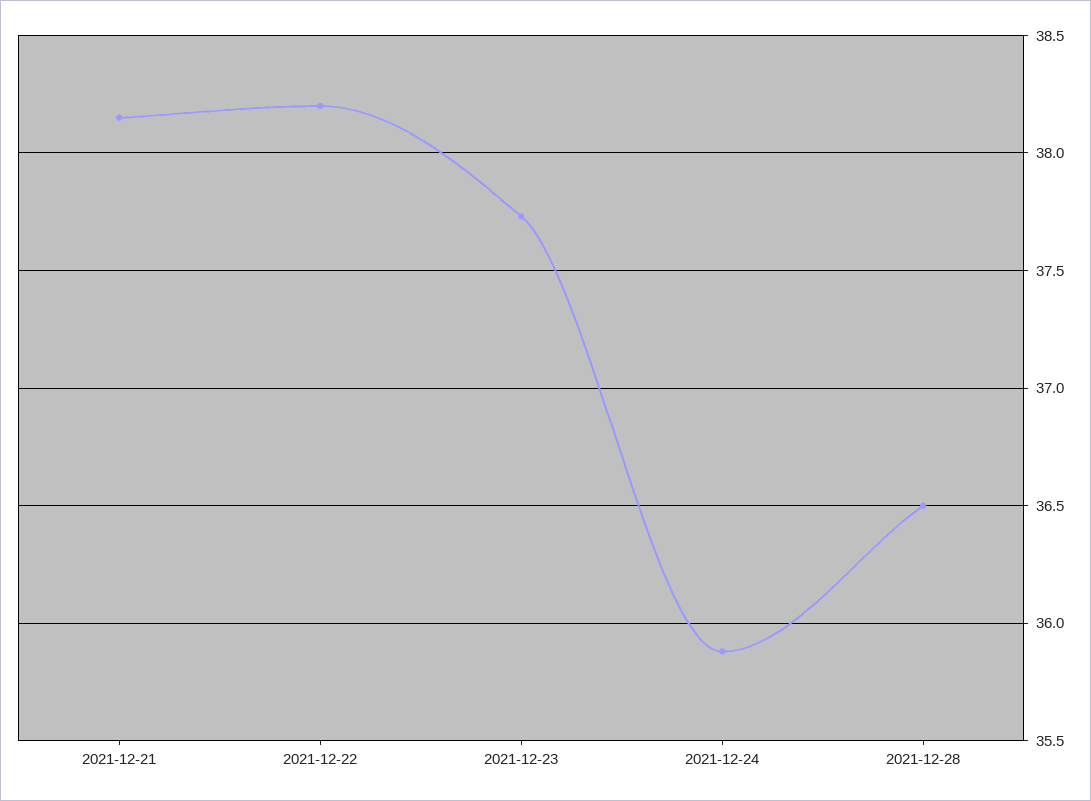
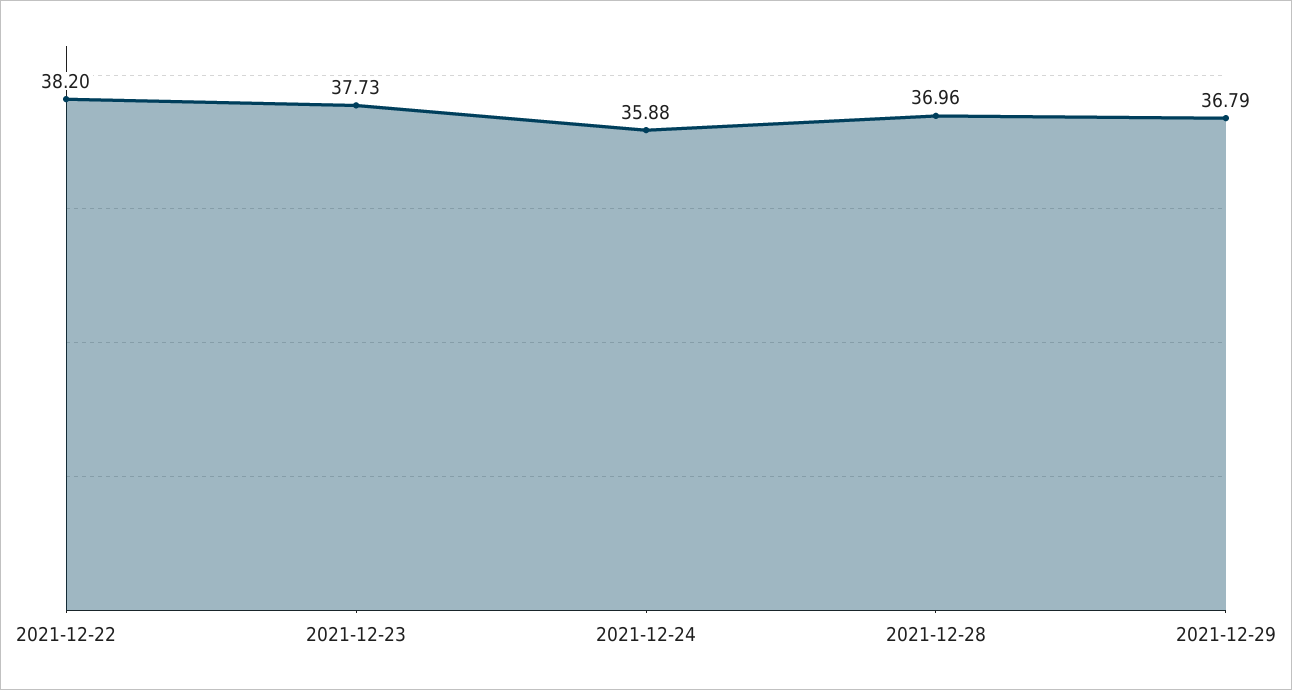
2021-12-21: 38.15 -> none
2021-12-28: 36.5 -> 36.96
2021-12-29: none -> 36.79

